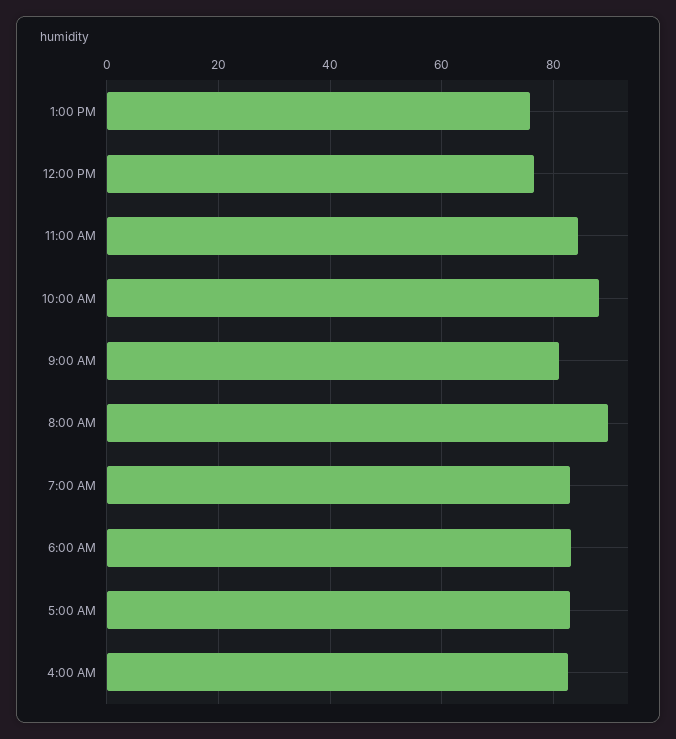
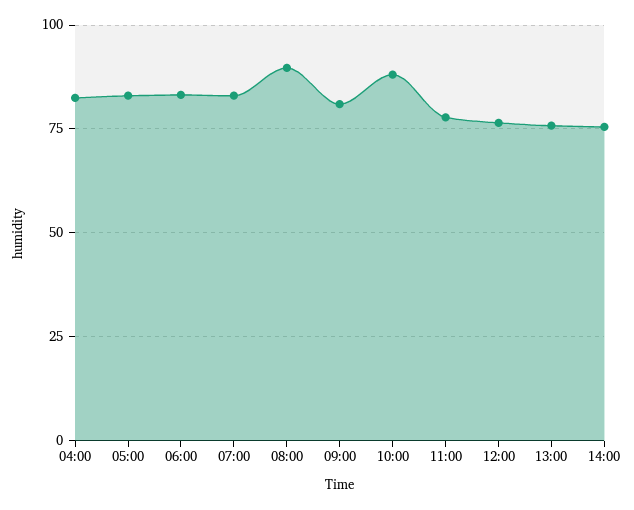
11:00 AM: 84 -> 77.5
14:00: none -> 75

